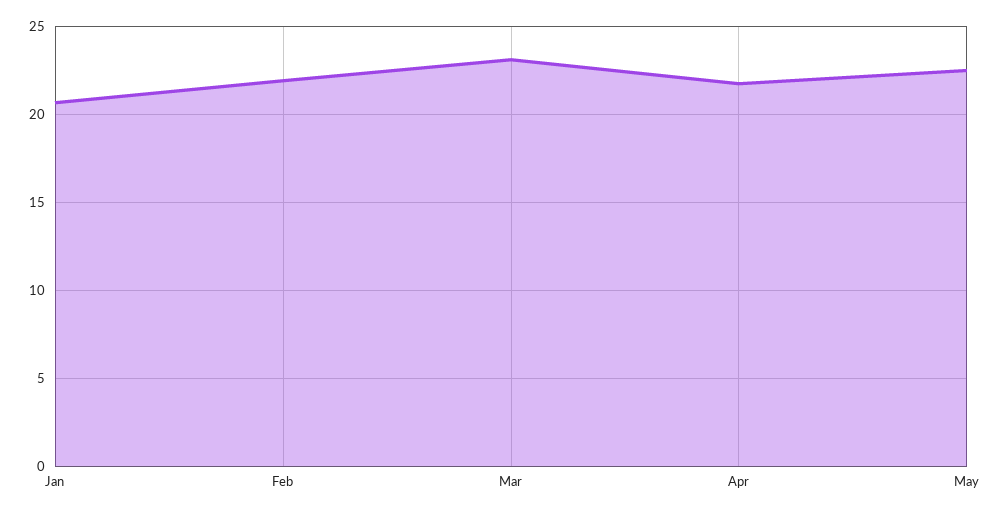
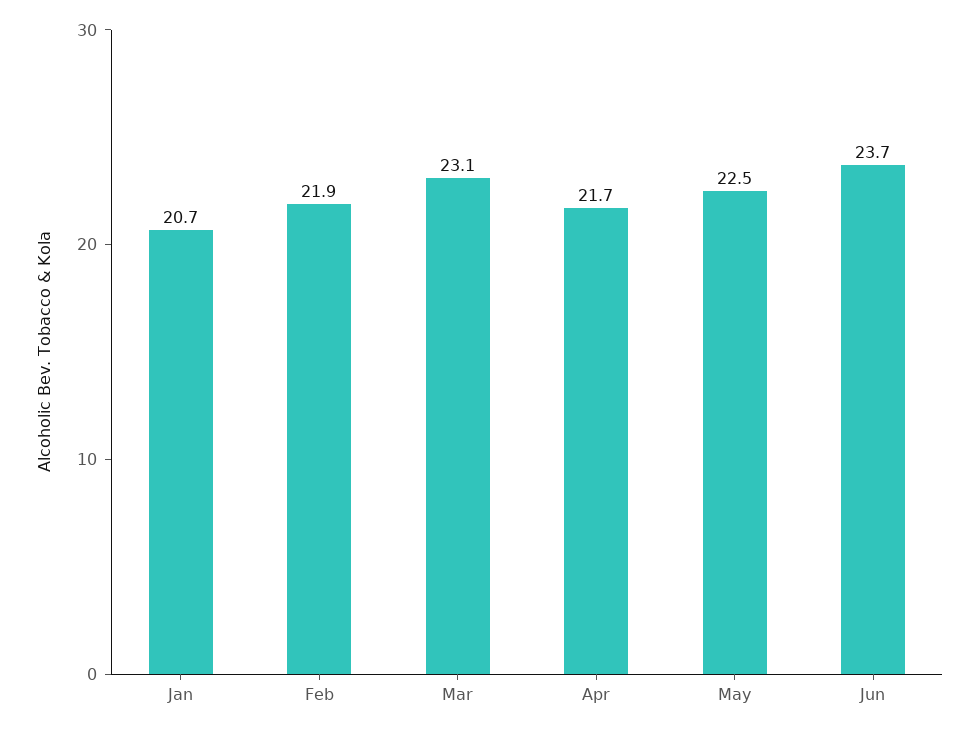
Jun: none -> 23.7

